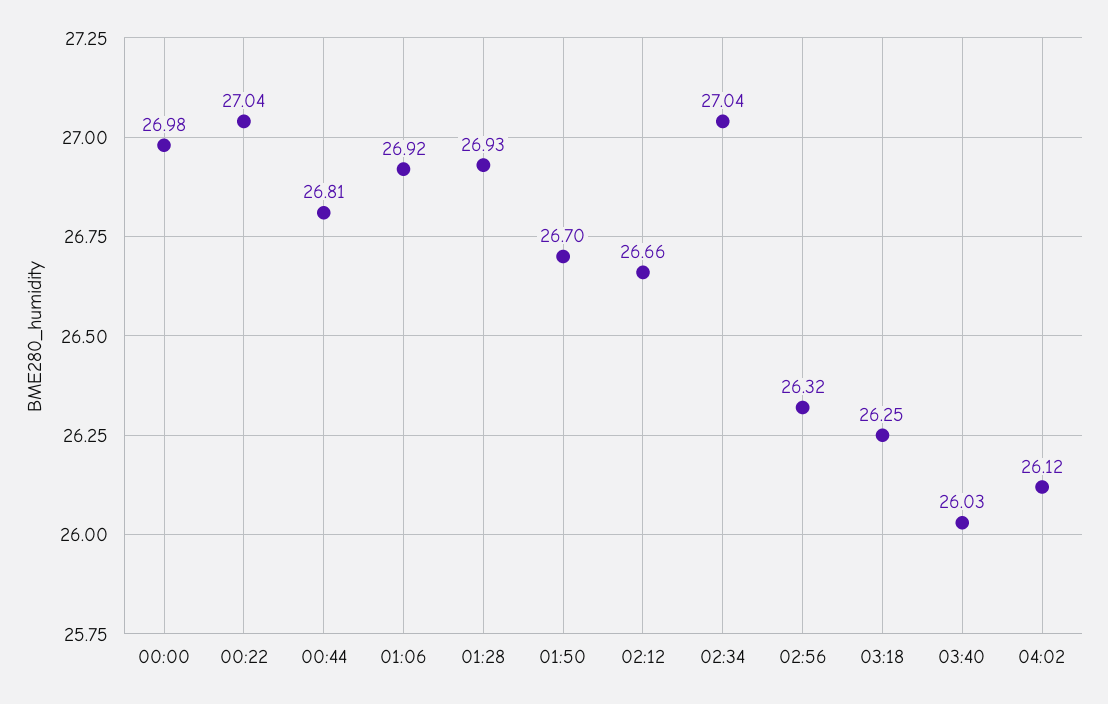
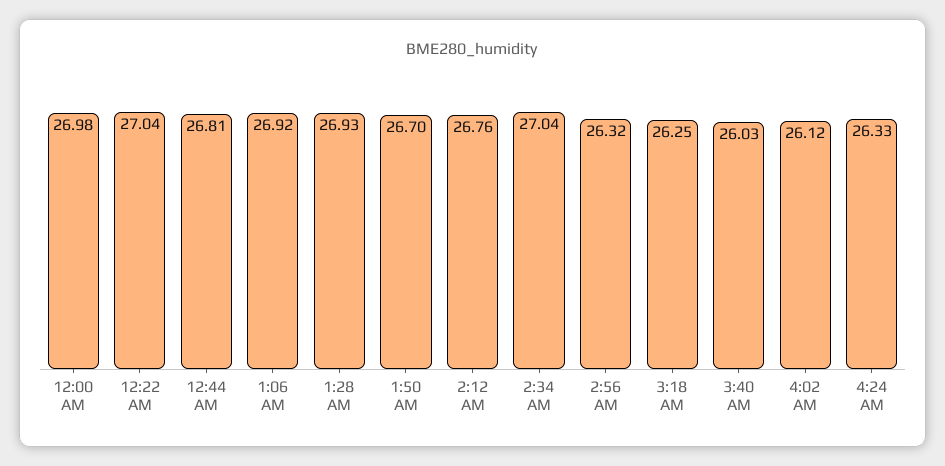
02:12: 26.66 -> 26.76
4:24 AM: none -> 26.33

